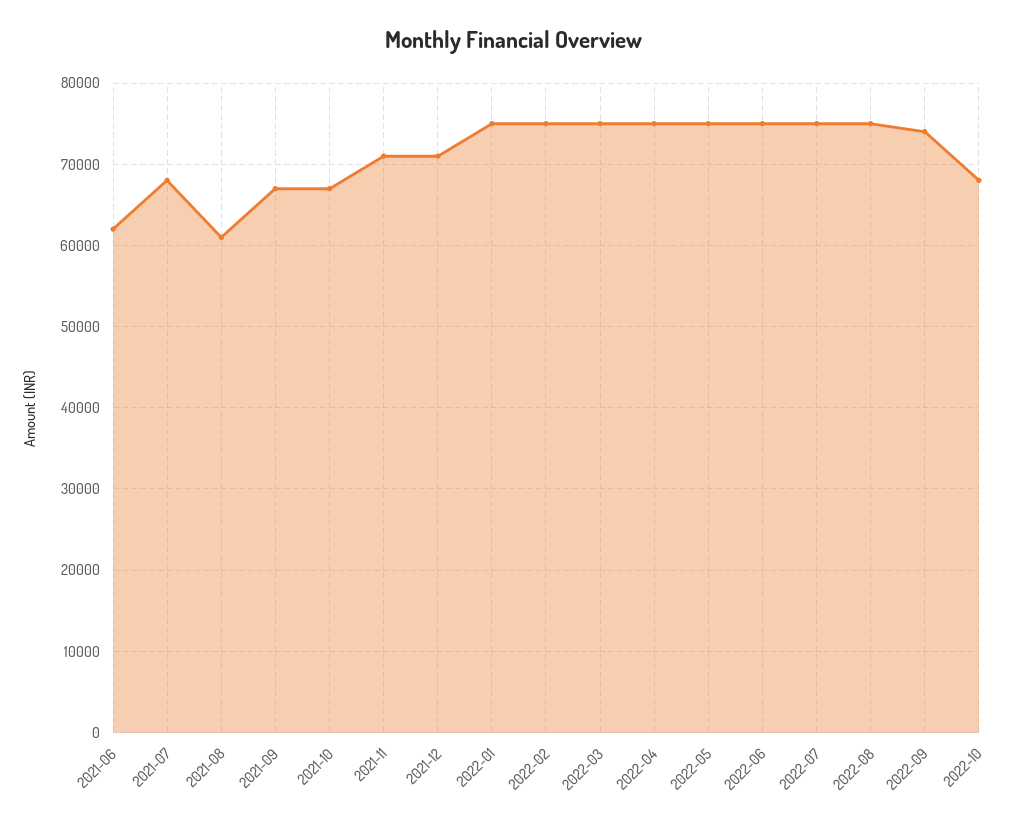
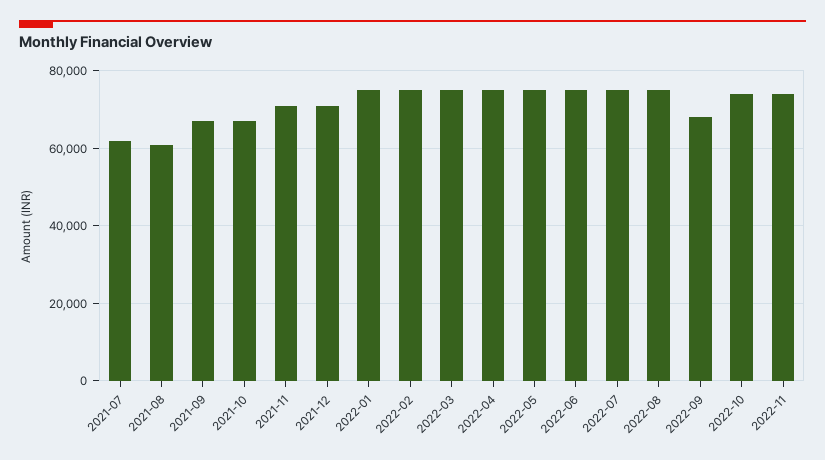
2021-06: 62000 -> none
2021-07: 68000 -> 62000
2022-09: 74000 -> 68000
2022-10: 68000 -> 74000
2022-11: none -> 74000

